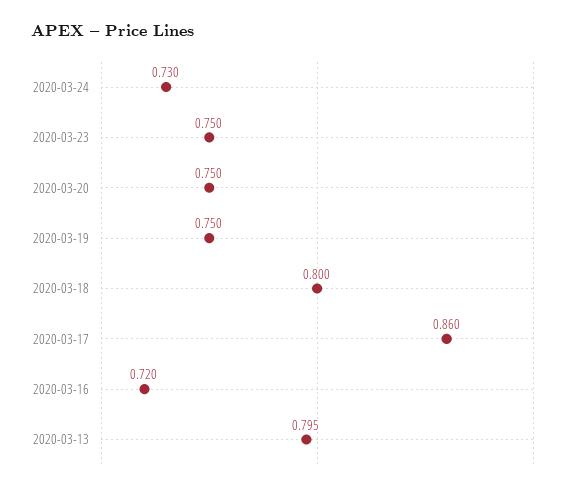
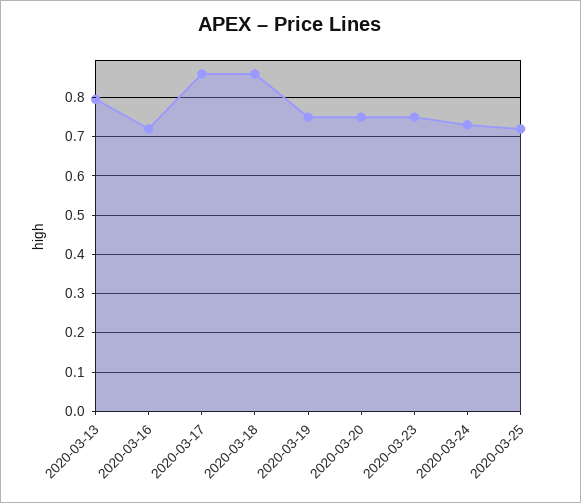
2020-03-18: 0.8 -> 0.86
2020-03-25: none -> 0.72

